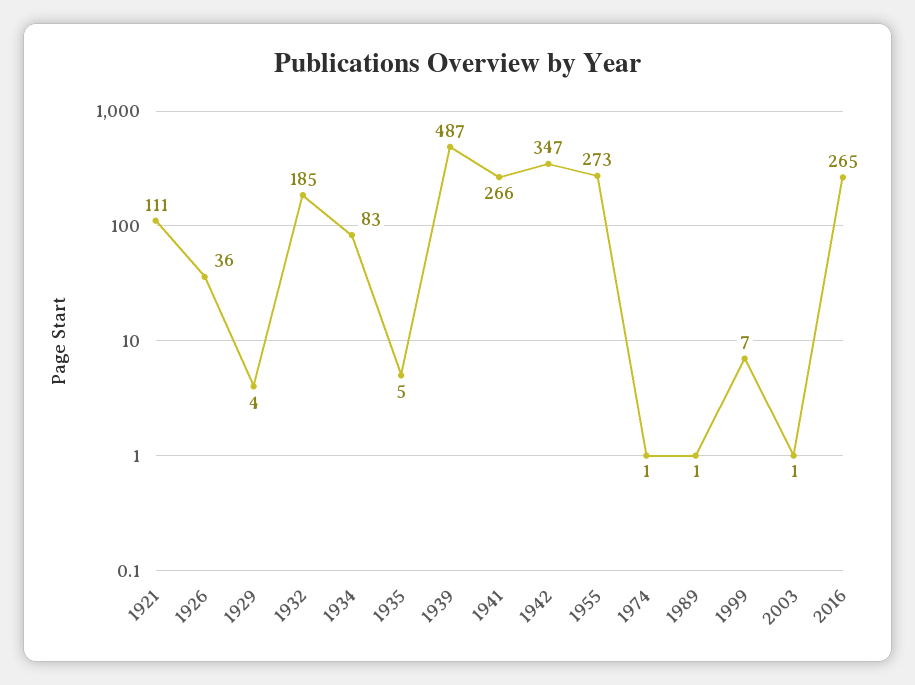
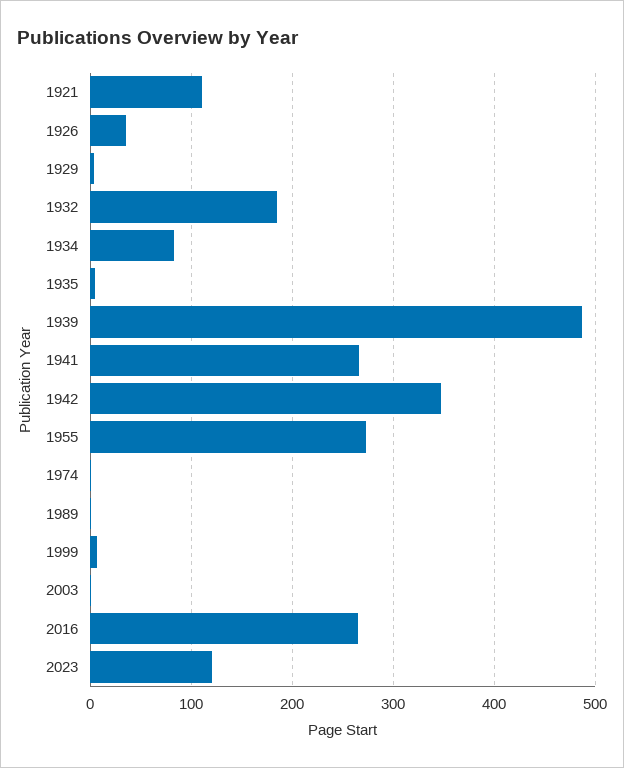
2023: none -> 120

